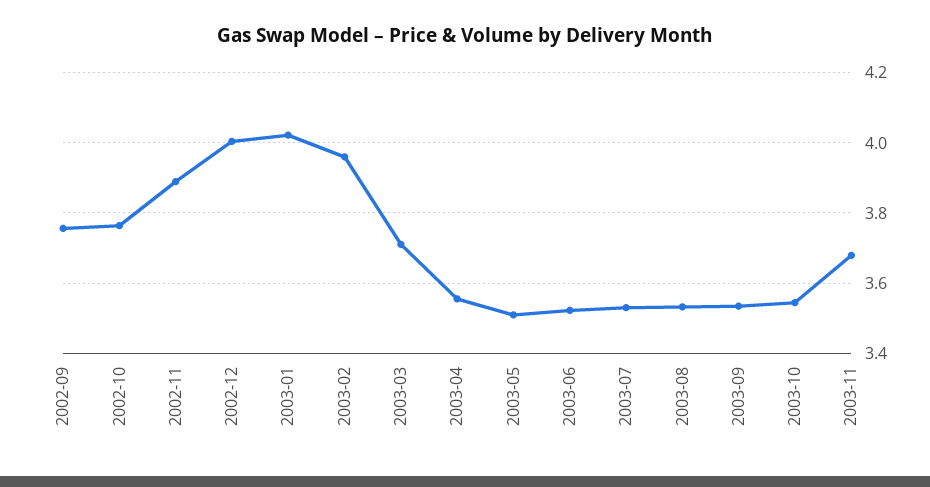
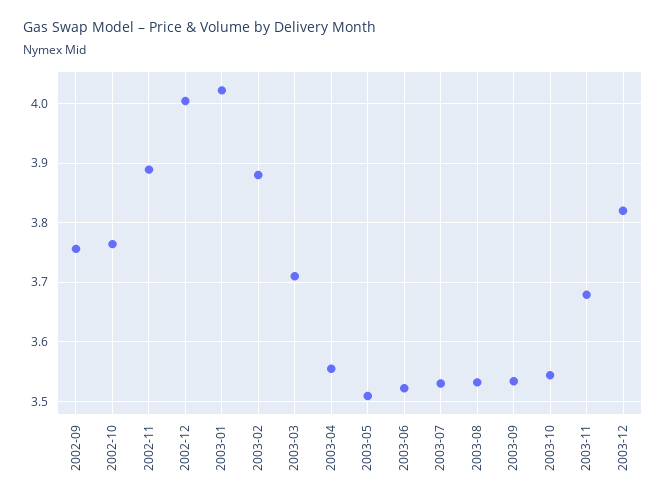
2003-02: 3.96 -> 3.88
2003-12: none -> 3.82

